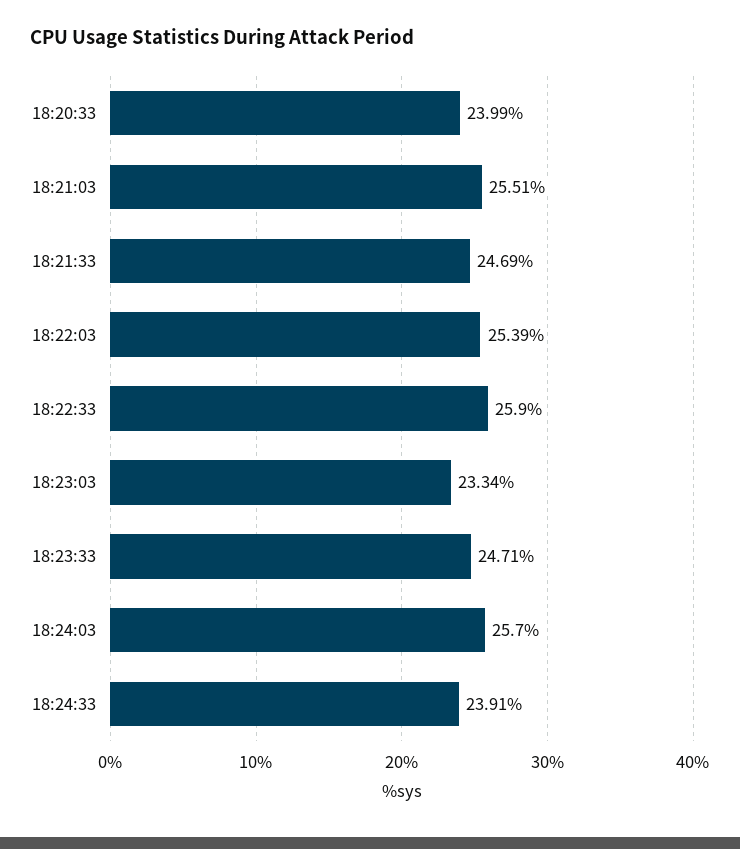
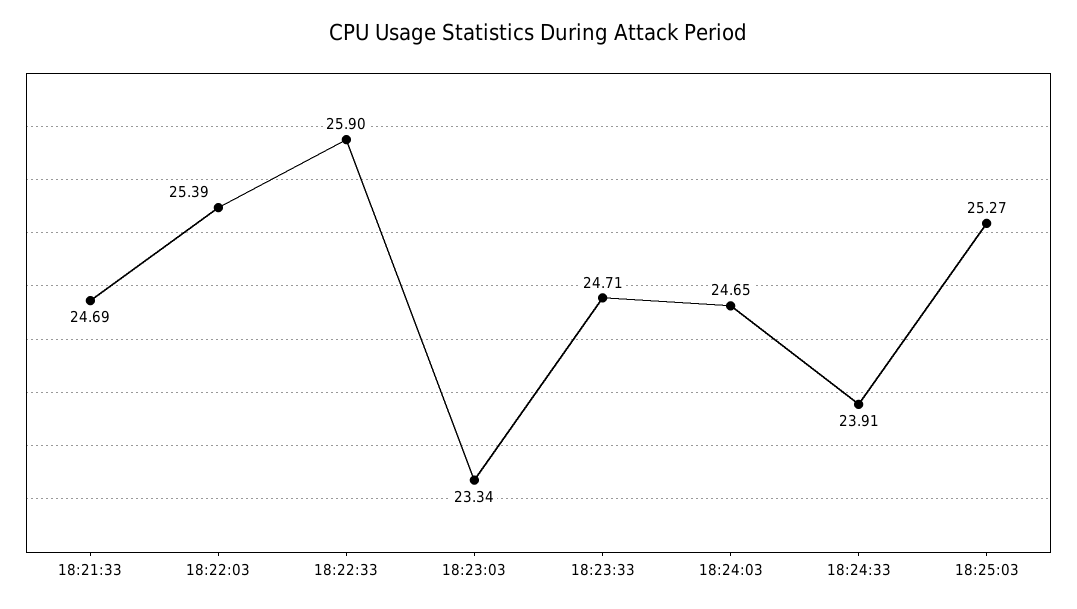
18:20:33: 23.99 -> none
18:21:03: 25.51 -> none
18:24:03: 25.7 -> 24.65
18:25:03: none -> 25.27

